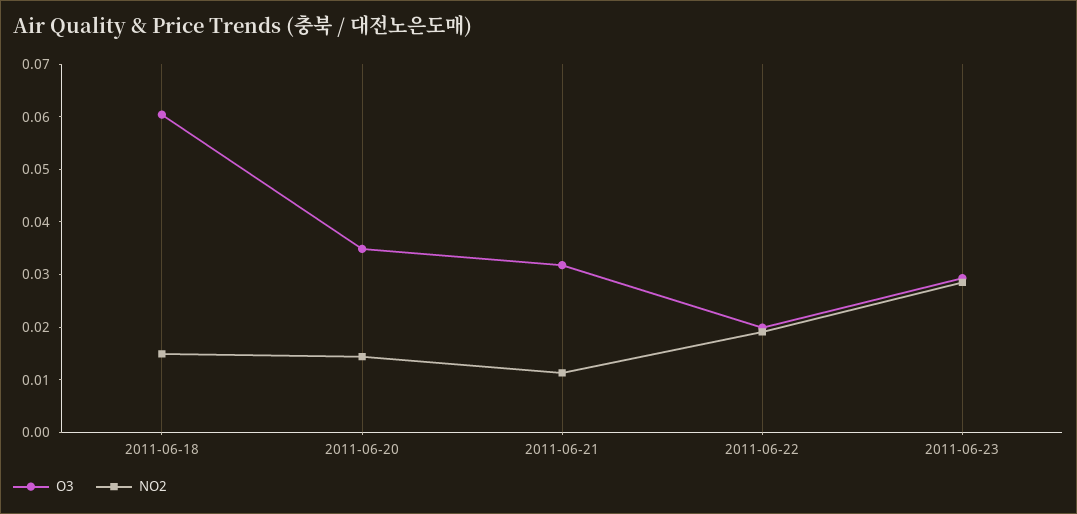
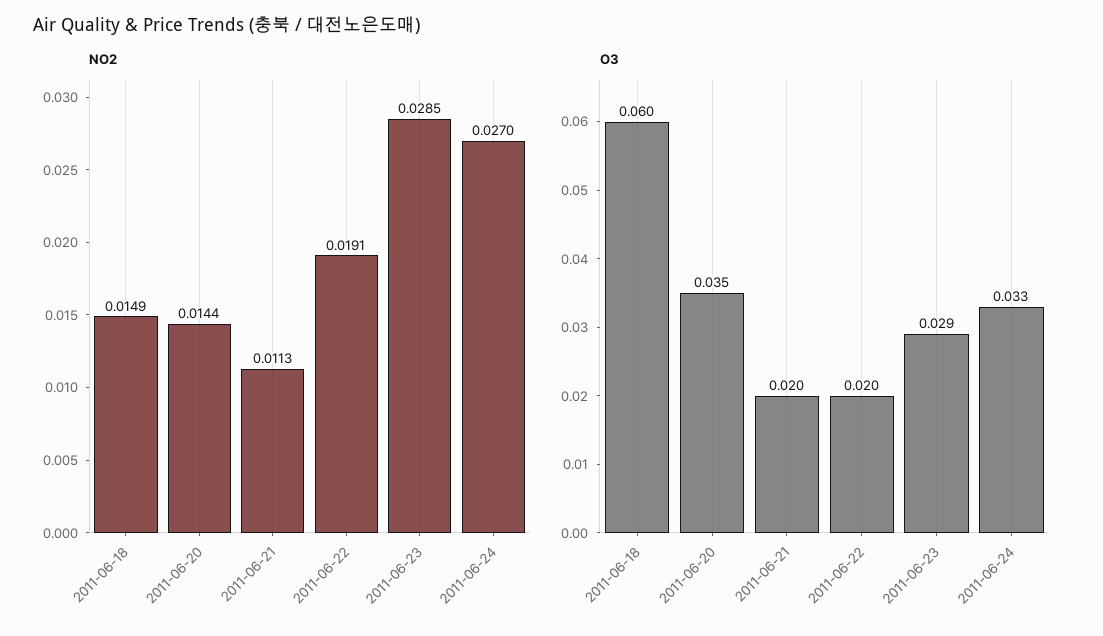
O3, 2011-06-21: 0.032 -> 0.02
NO2, 2011-06-24: none -> 0.027
O3, 2011-06-24: none -> 0.033

